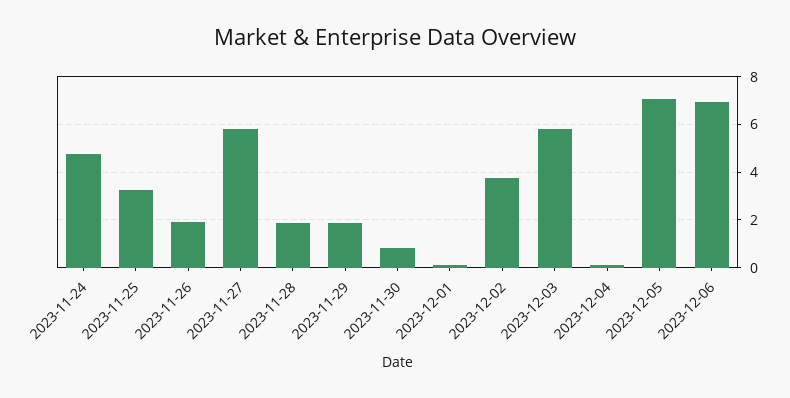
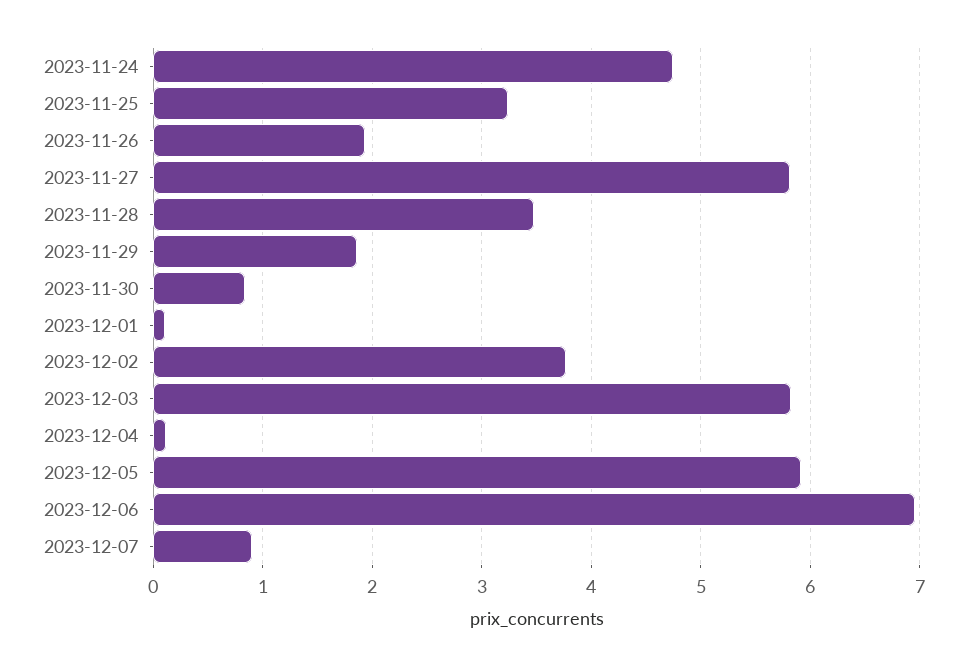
2023-11-28: 2 -> 3.5
2023-12-05: 7 -> 5.9
2023-12-07: none -> 0.9

